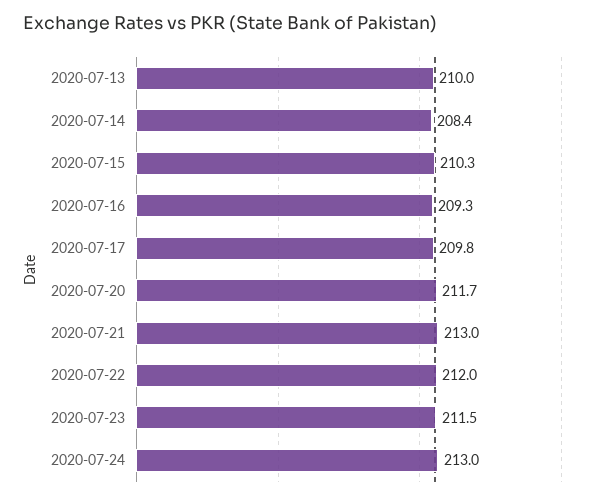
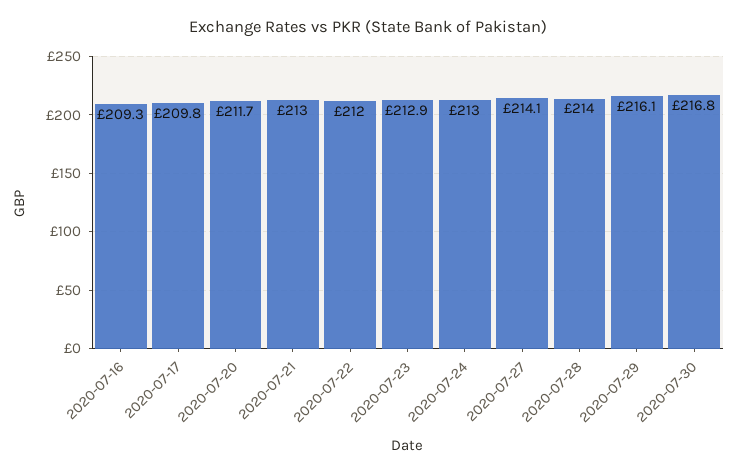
2020-07-13: 210 -> none
2020-07-14: 208.4 -> none
2020-07-15: 210.3 -> none
2020-07-23: 211.5 -> 212.9
2020-07-27: none -> 214.1
2020-07-28: none -> 214
2020-07-29: none -> 216.1
2020-07-30: none -> 216.8

